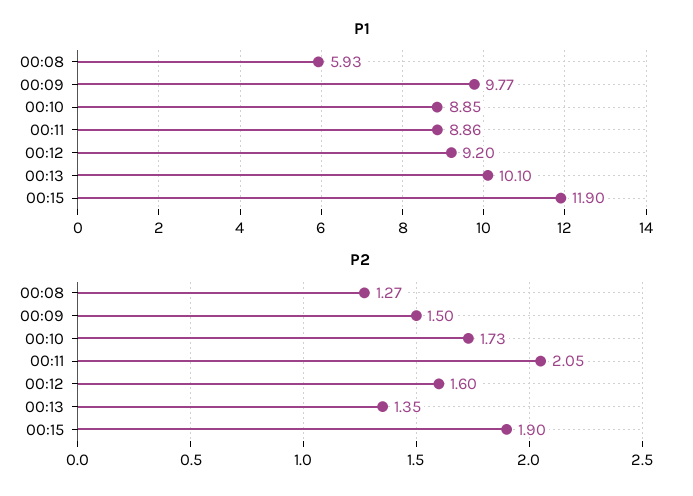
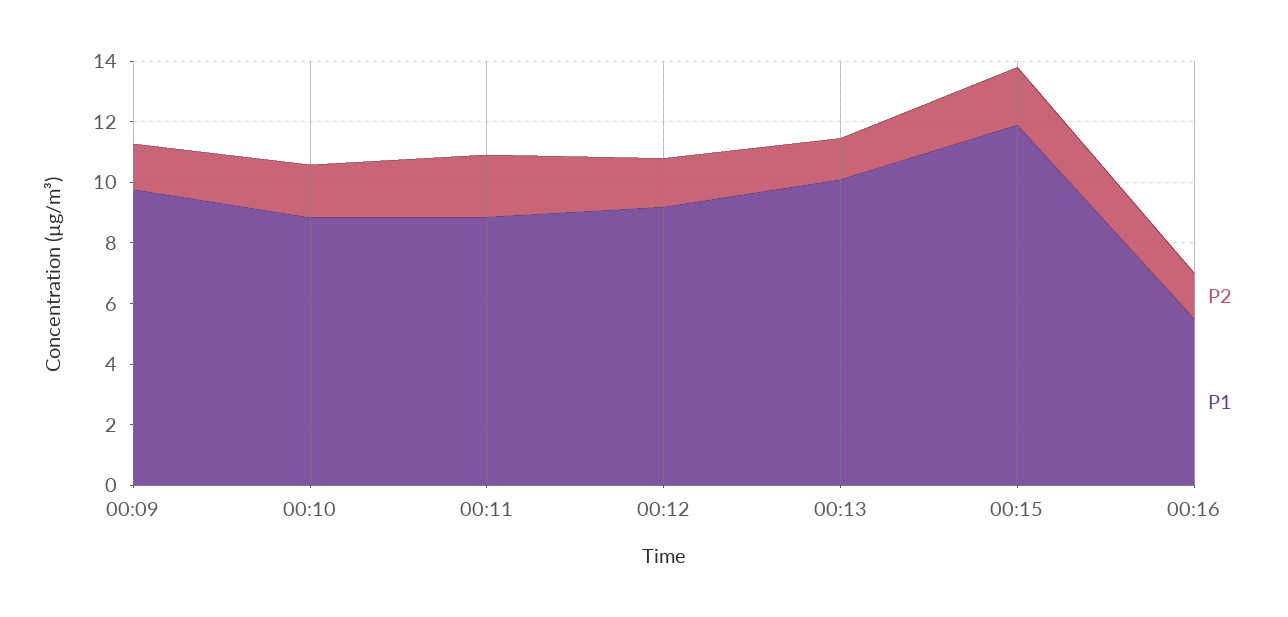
P1, 00:08: 5.93 -> none
P2, 00:08: 1.27 -> none
P2, 00:16: none -> 1.5
P1, 00:16: none -> 5.5

